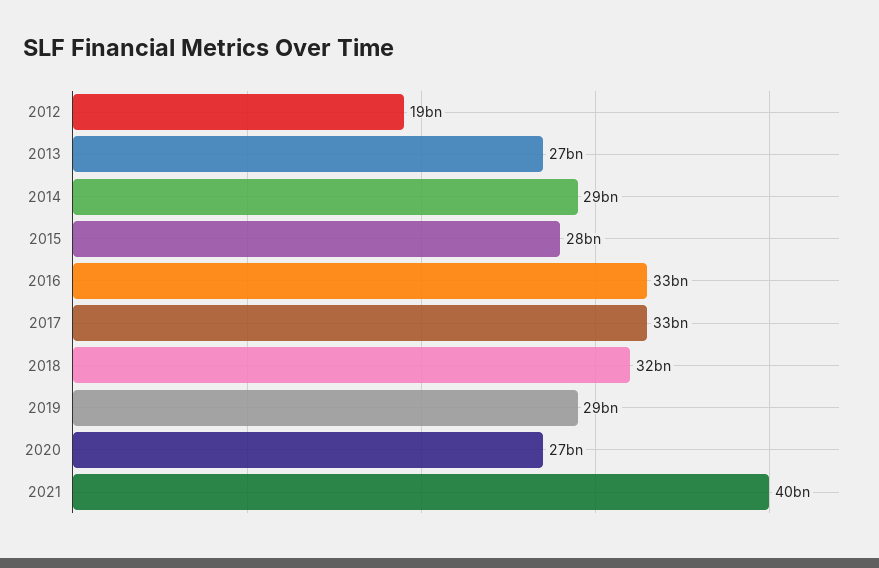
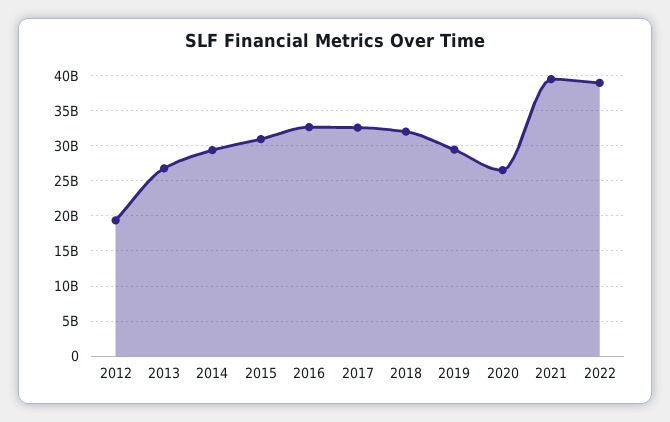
2015: 28000000000 -> 31000000000
2022: none -> 39000000000

